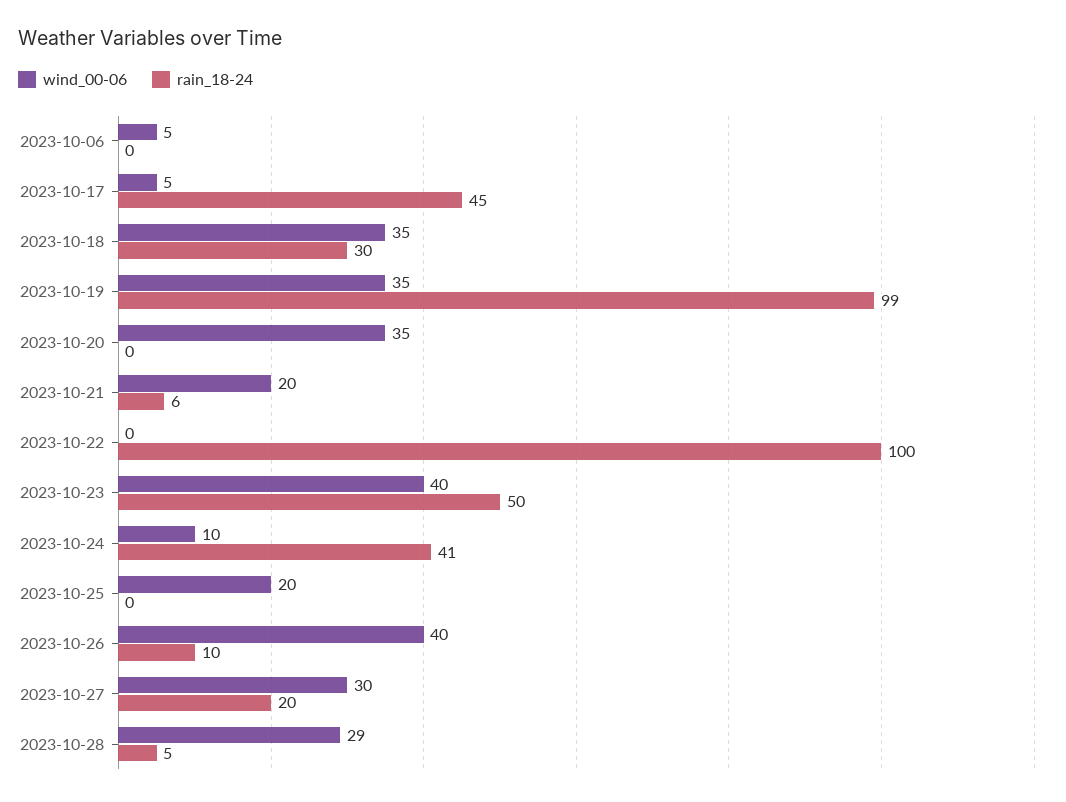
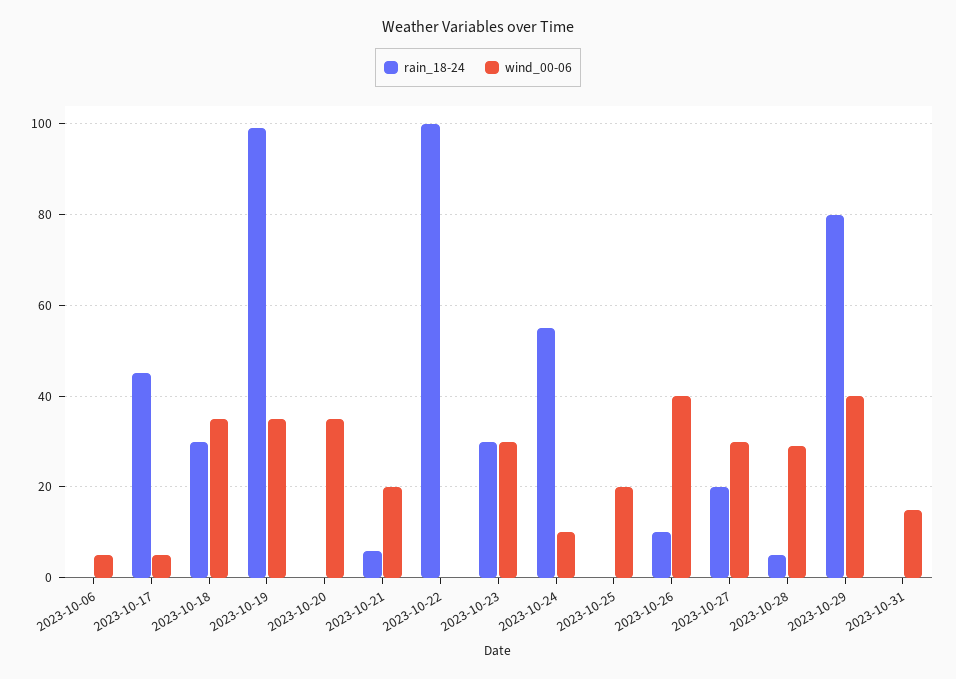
wind_00-06, 2023-10-23: 40 -> 30
rain_18-24, 2023-10-23: 50 -> 30
rain_18-24, 2023-10-24: 41 -> 55
rain_18-24, 2023-10-29: none -> 80
wind_00-06, 2023-10-29: none -> 40
rain_18-24, 2023-10-31: none -> 0
wind_00-06, 2023-10-31: none -> 15

